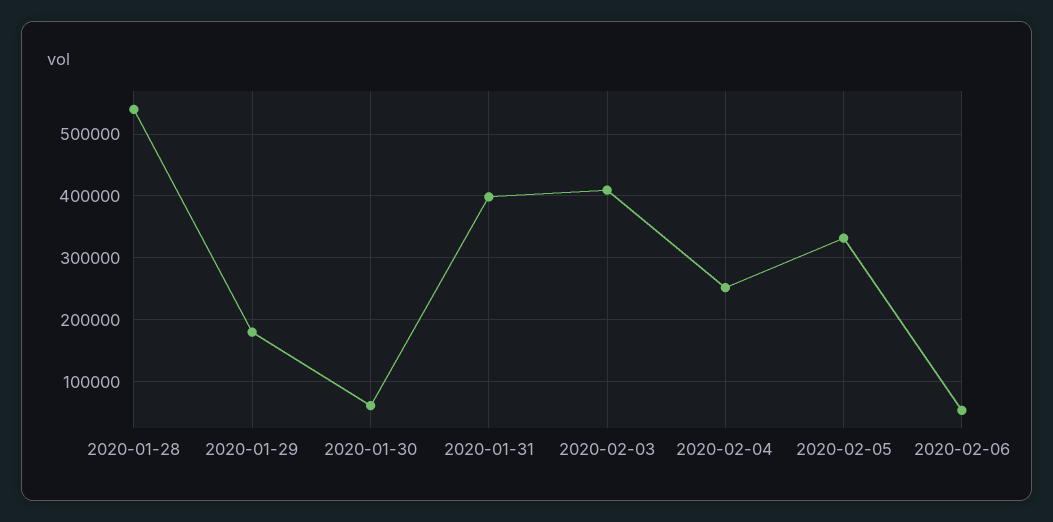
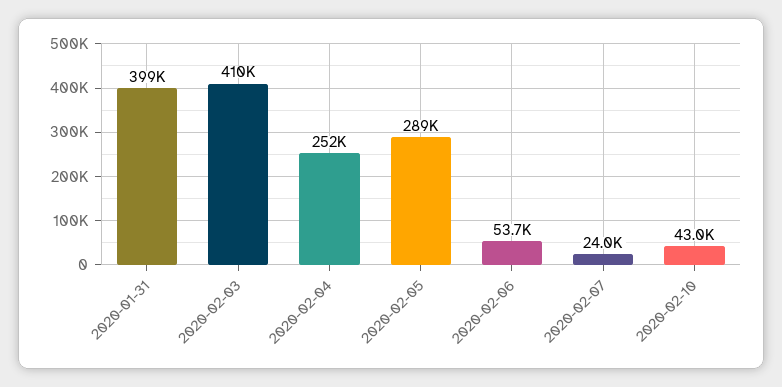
2020-01-28: 540000 -> none
2020-01-29: 180000 -> none
2020-01-30: 60000 -> none
2020-02-05: 330000 -> 289000
2020-02-07: none -> 24000
2020-02-10: none -> 43000

